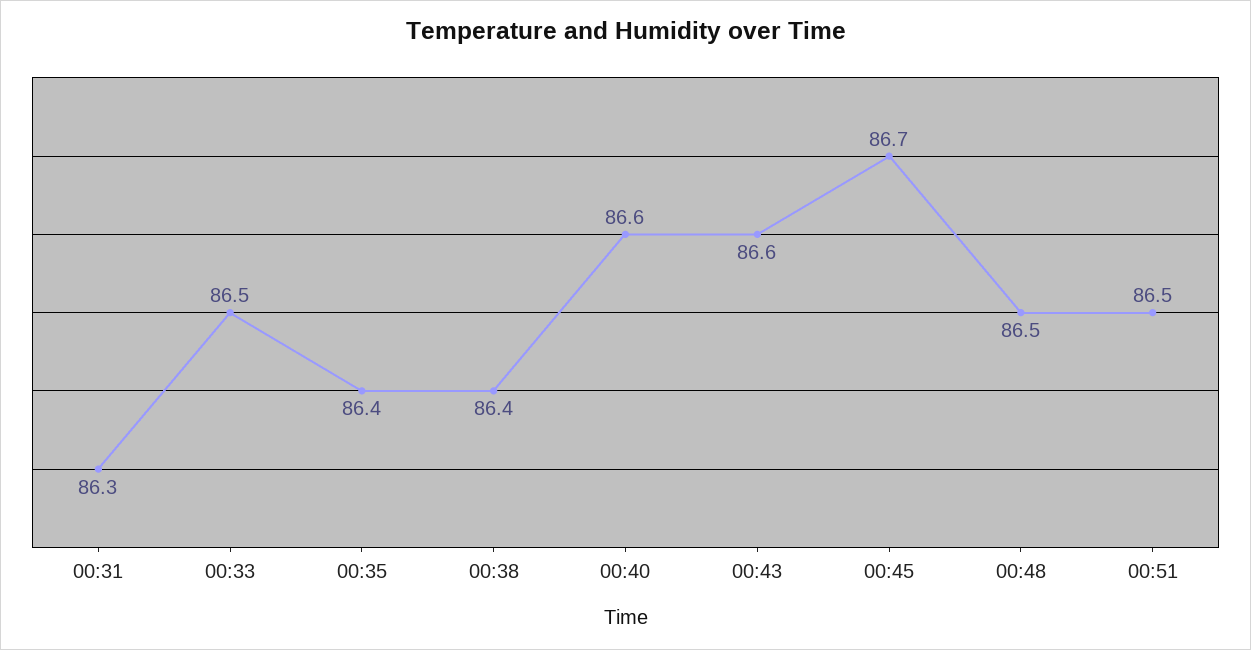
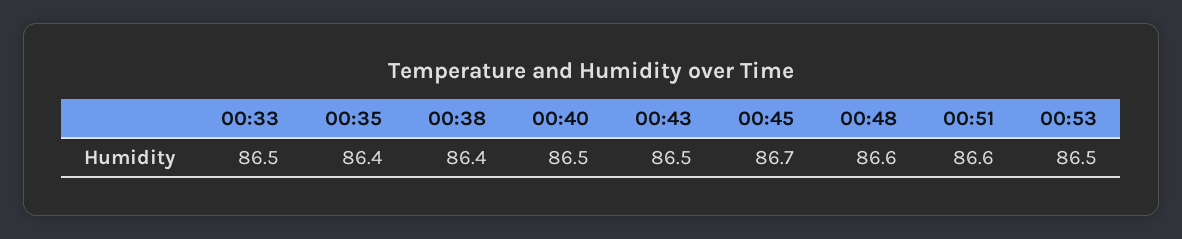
00:31: 86.3 -> none
00:40: 86.6 -> 86.5
00:43: 86.6 -> 86.5
00:48: 86.5 -> 86.6
00:51: 86.5 -> 86.6
00:53: none -> 86.5

